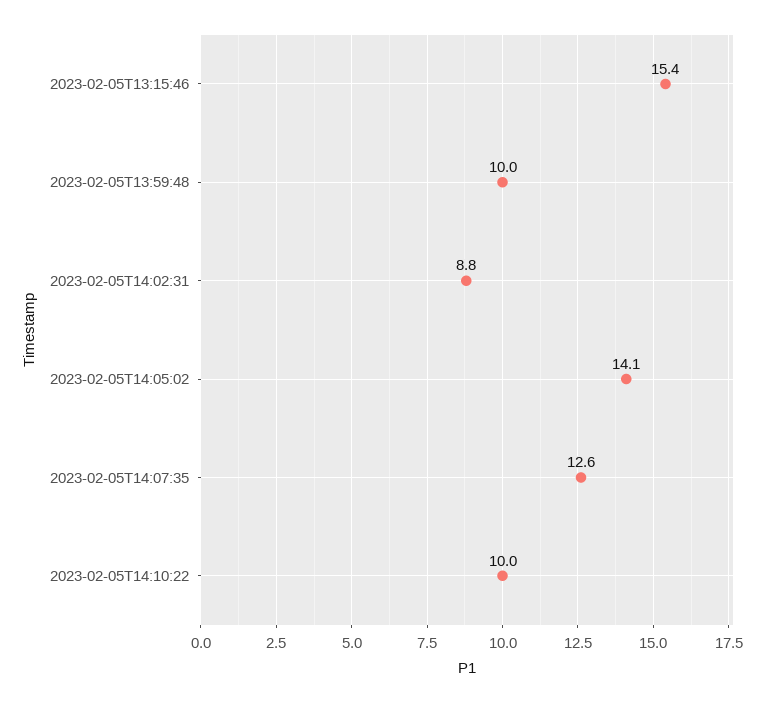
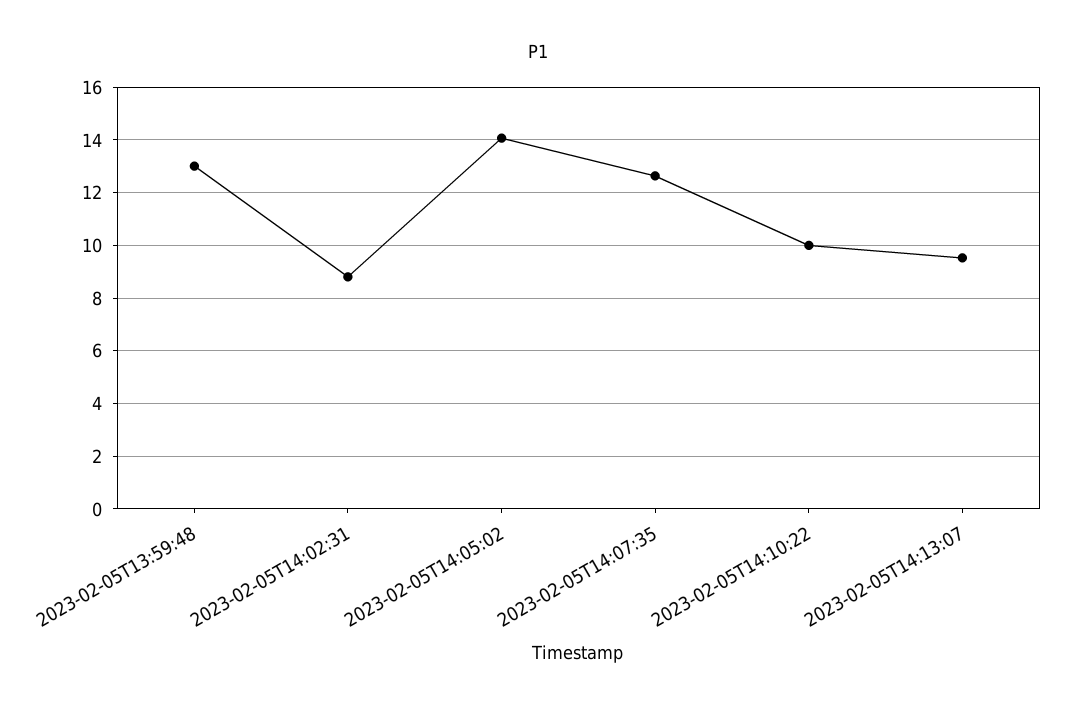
2023-02-05T13:15:46: 15.4 -> none
2023-02-05T13:59:48: 10 -> 13
2023-02-05T14:13:07: none -> 9.5

